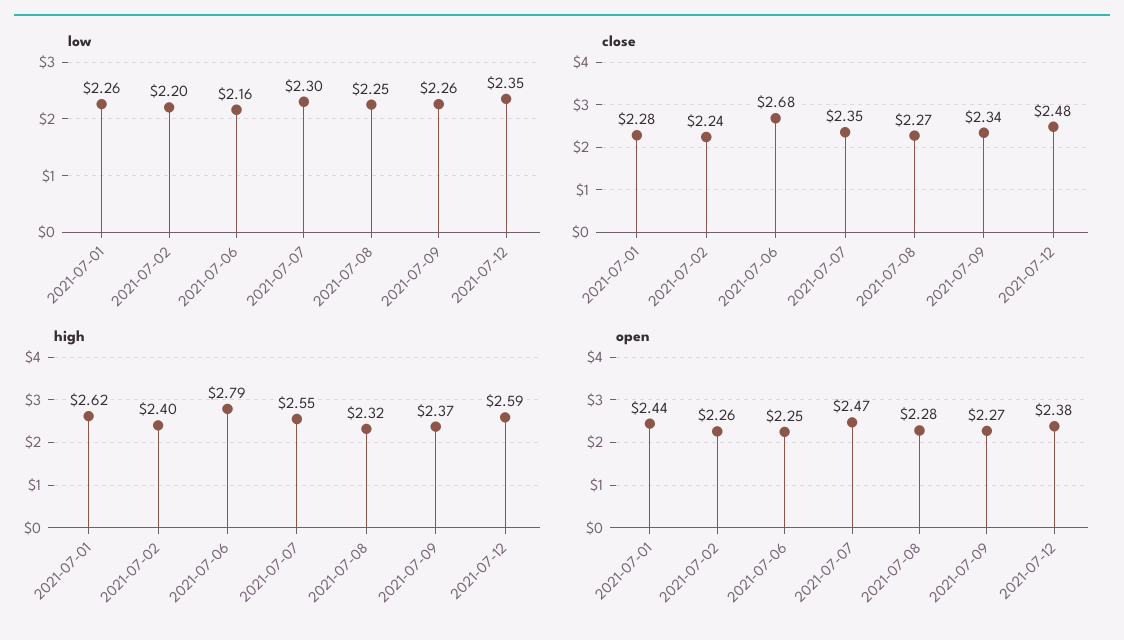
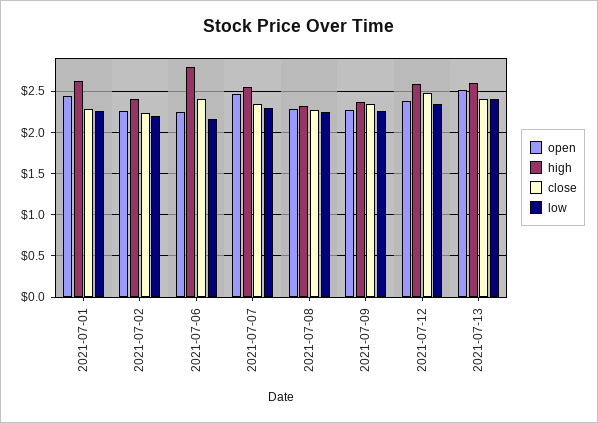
close, 2021-07-06: 2.68 -> 2.4
open, 2021-07-13: none -> 2.5
high, 2021-07-13: none -> 2.6
close, 2021-07-13: none -> 2.4
low, 2021-07-13: none -> 2.4

